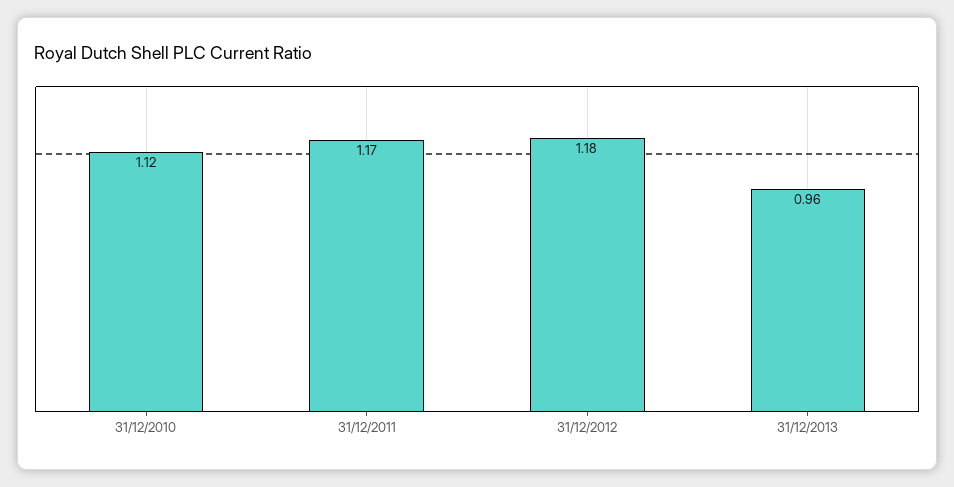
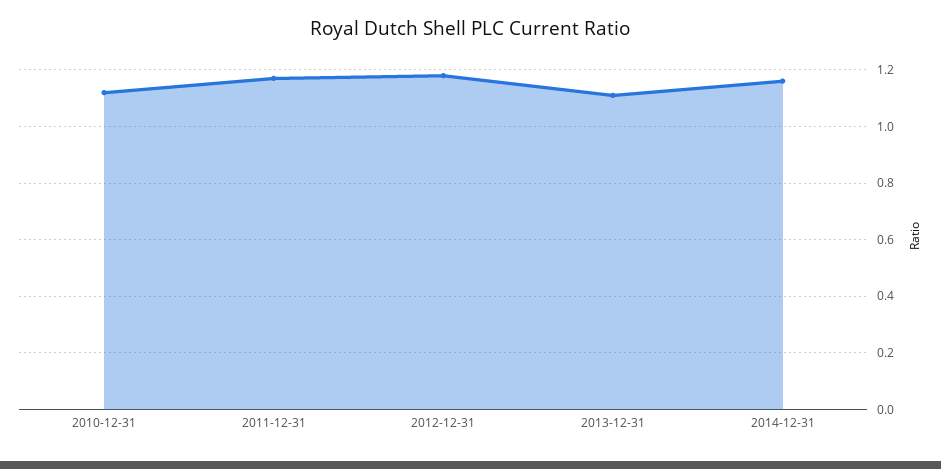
31/12/2013: 0.96 -> 1.1
2014-12-31: none -> 1.15

